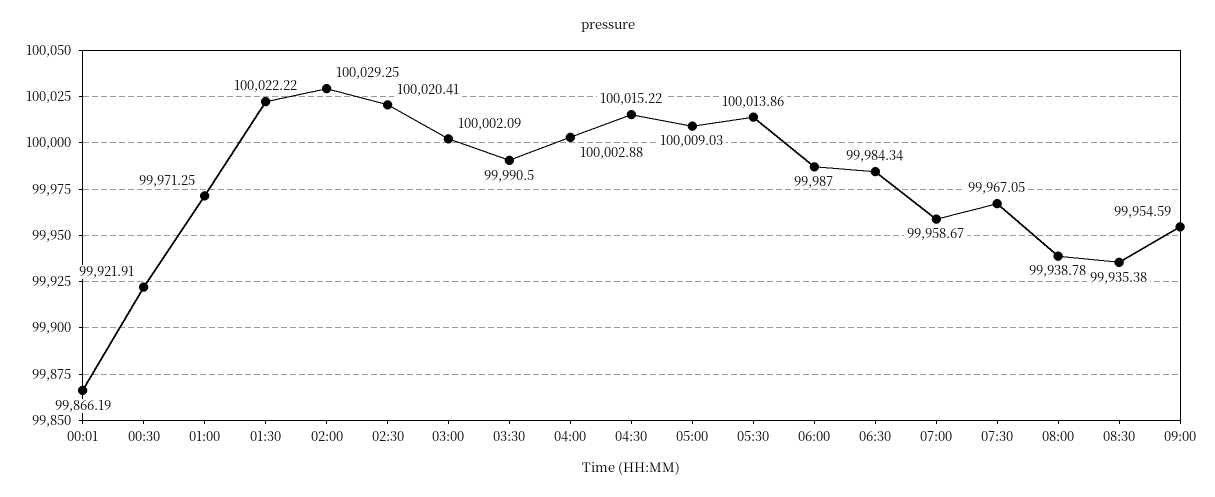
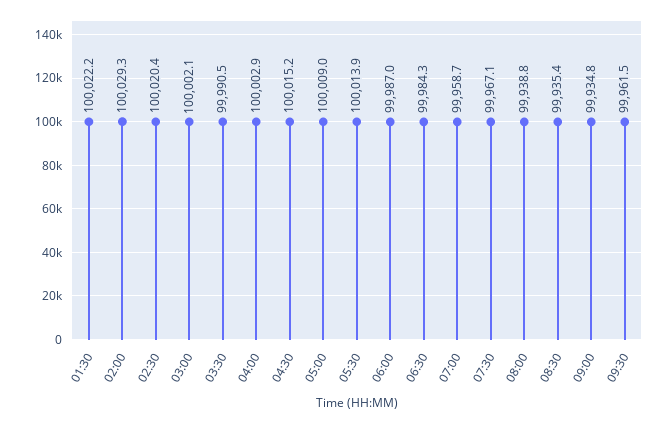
00:01: 99866.19 -> none
00:30: 99921.91 -> none
01:00: 99971.25 -> none
09:00: 99954.59 -> 99934.8
09:30: none -> 99961.5

